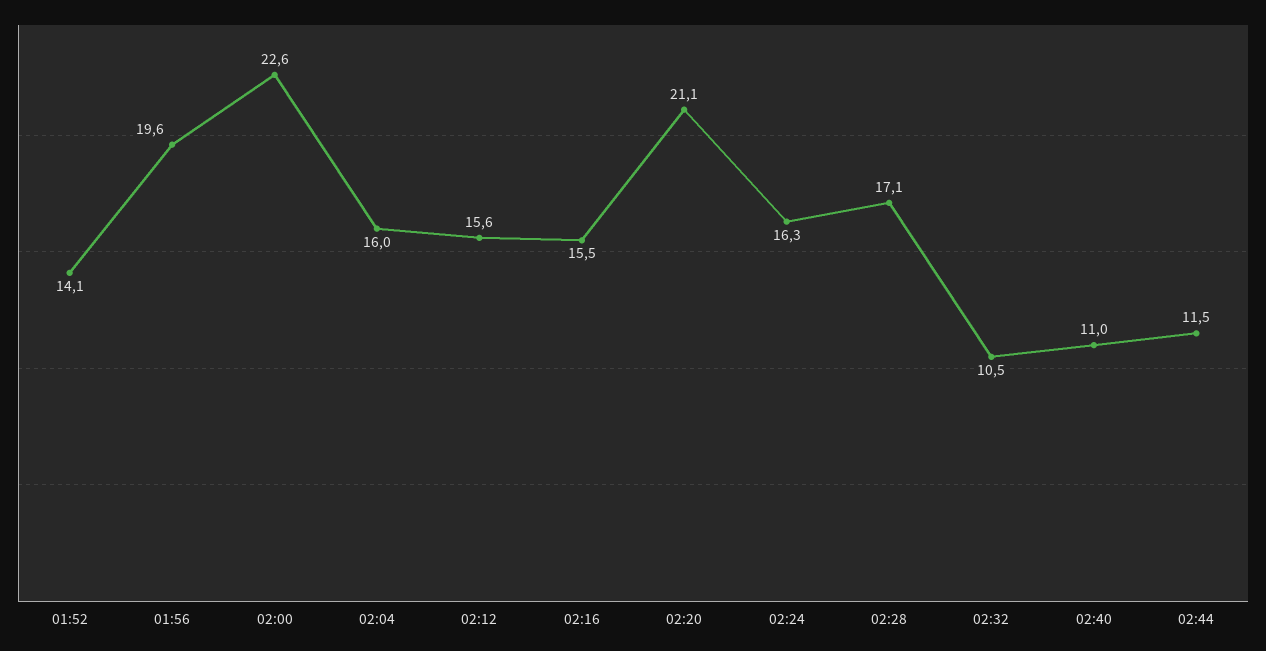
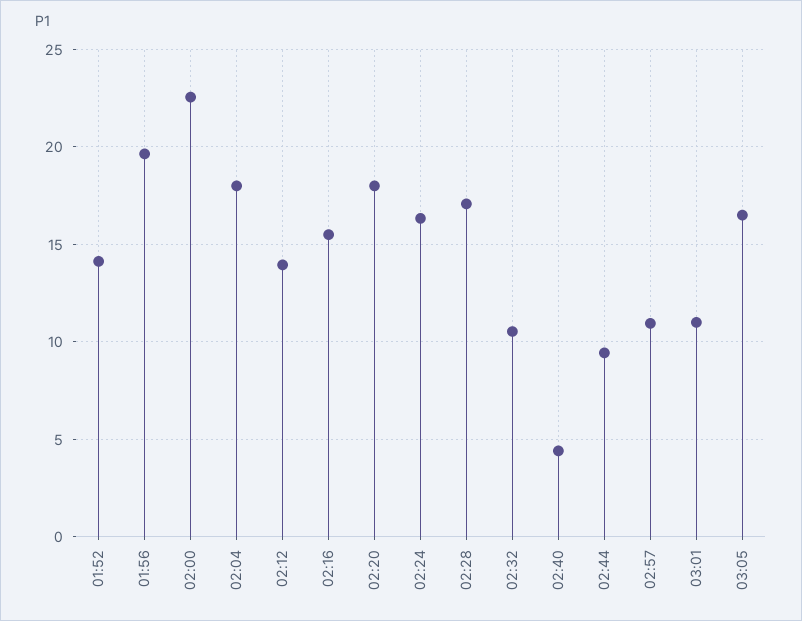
02:04: 16 -> 18
02:12: 15.6 -> 14
02:20: 21.1 -> 18
02:40: 11 -> 4.5
02:44: 11.5 -> 9.5
02:57: none -> 11
03:01: none -> 11
03:05: none -> 16.5

